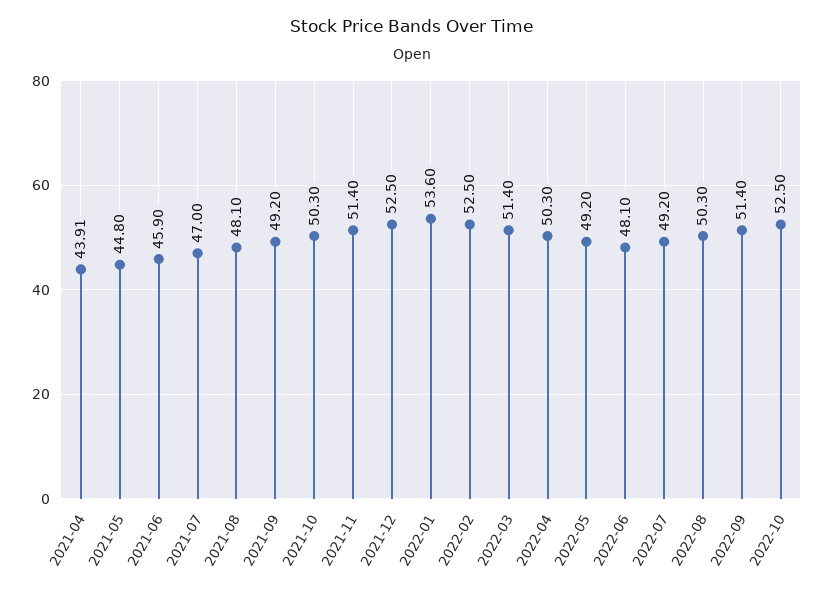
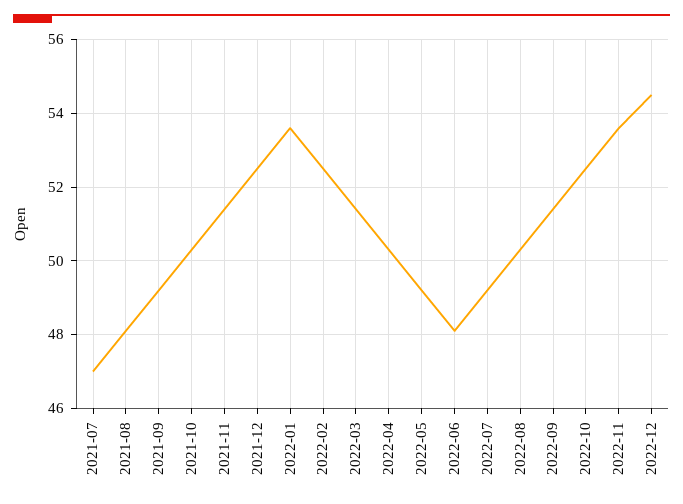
2021-04: 43.91 -> none
2021-05: 44.8 -> none
2021-06: 45.9 -> none
2022-11: none -> 53.5
2022-12: none -> 54.5

